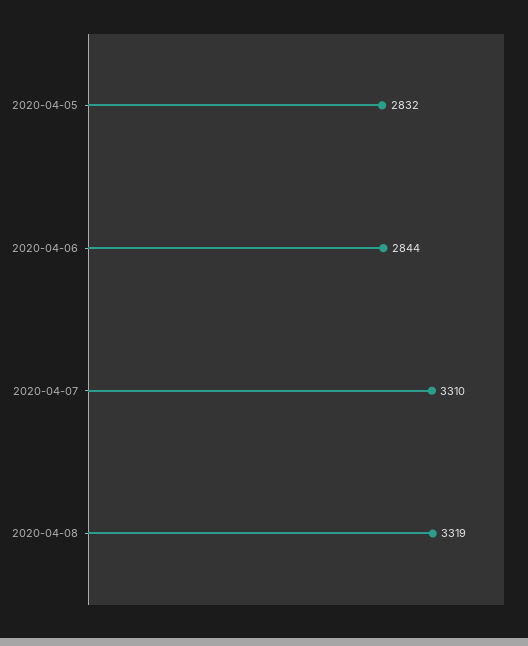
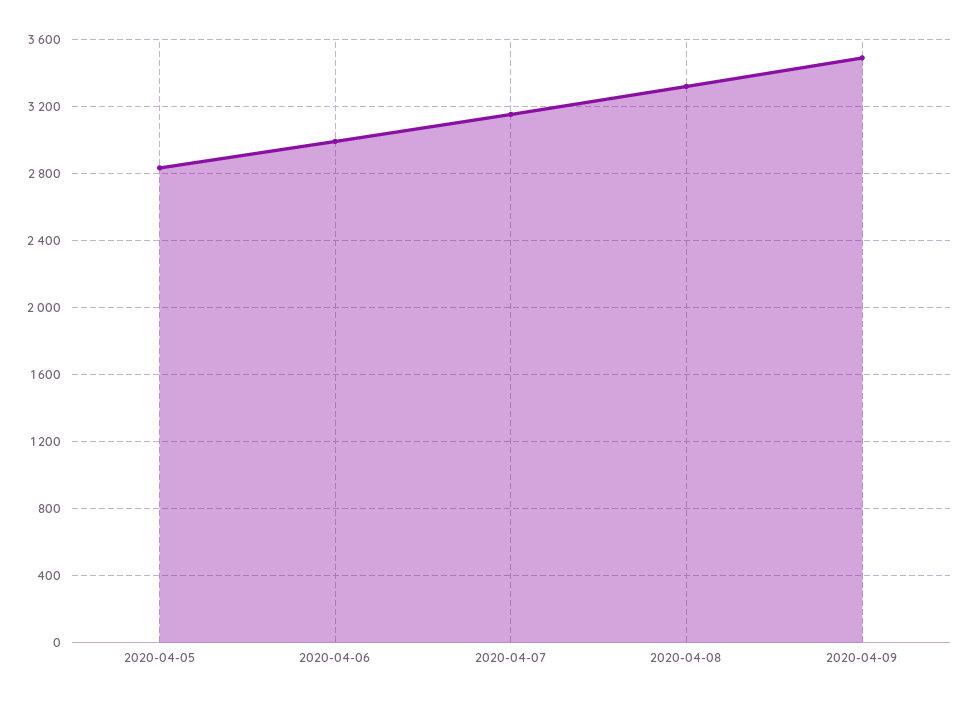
2020-04-06: 2844 -> 3000
2020-04-07: 3310 -> 3150
2020-04-09: none -> 3500

